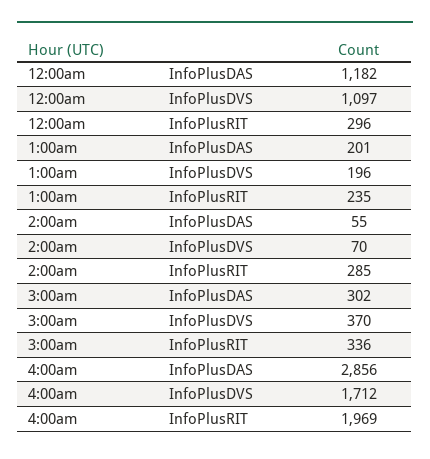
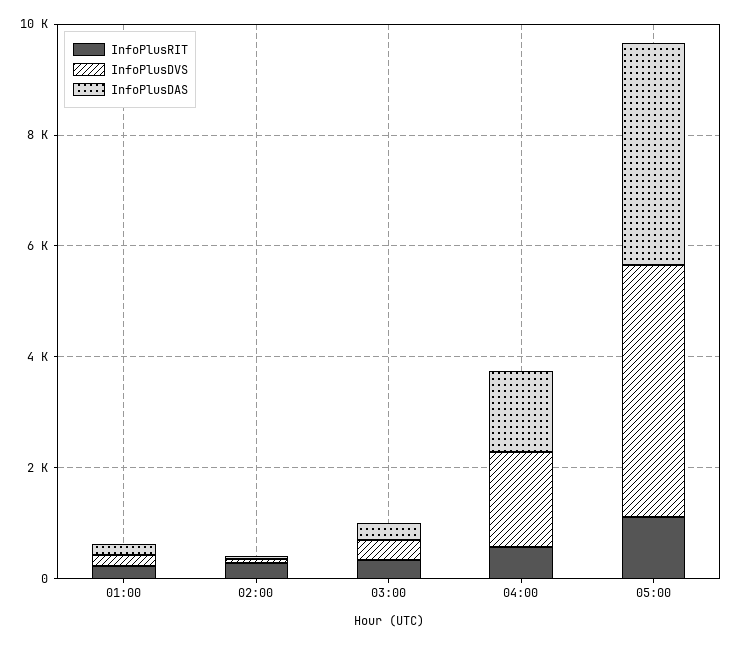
InfoPlusDAS, 12:00am: 1182 -> none
InfoPlusDVS, 12:00am: 1097 -> none
InfoPlusRIT, 12:00am: 296 -> none
InfoPlusDAS, 4:00am: 2856 -> 1500
InfoPlusRIT, 4:00am: 1969 -> 500
InfoPlusRIT, 05:00: none -> 1000
InfoPlusDVS, 05:00: none -> 4500
InfoPlusDAS, 05:00: none -> 4000

